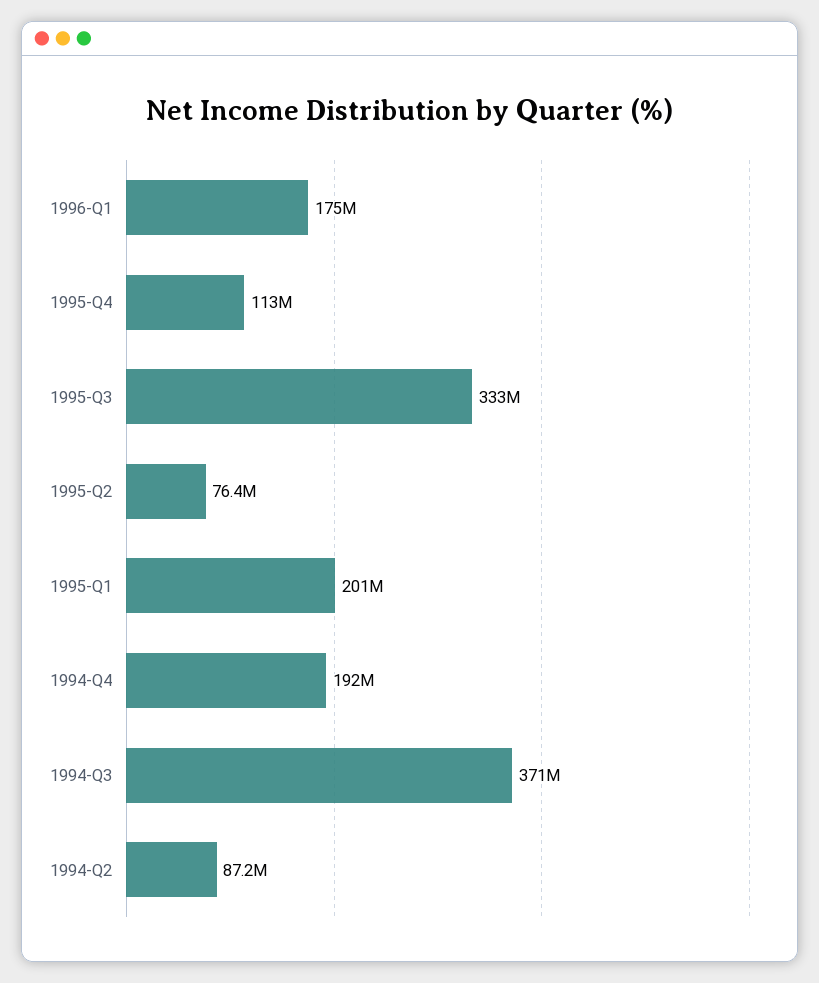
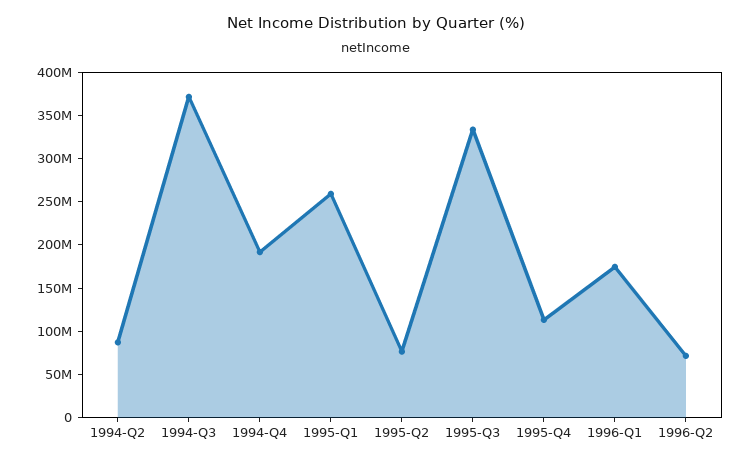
1995-Q1: 201000000 -> 260000000
1996-Q2: none -> 70000000

